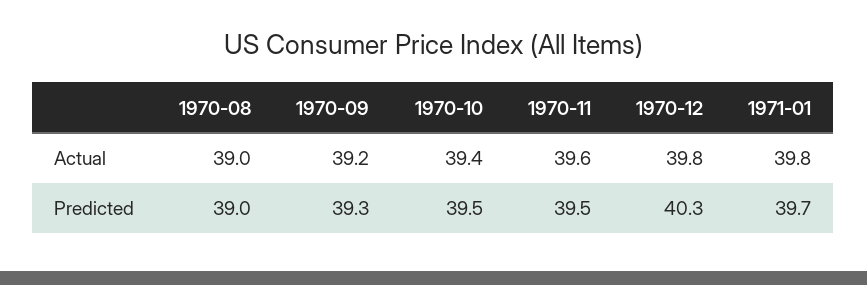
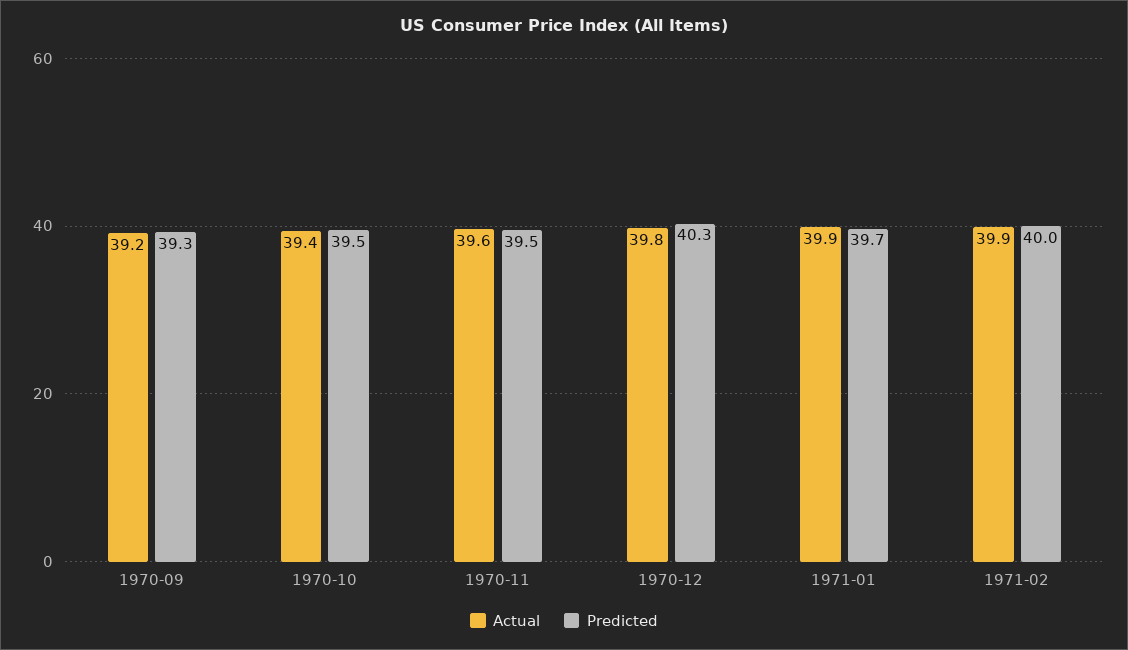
Actual, 1970-08: 39 -> none
Actual, 1971-01: 39.8 -> 39.9
Predicted, 1970-08: 39 -> none
Actual, 1971-02: none -> 39.9
Predicted, 1971-02: none -> 40

